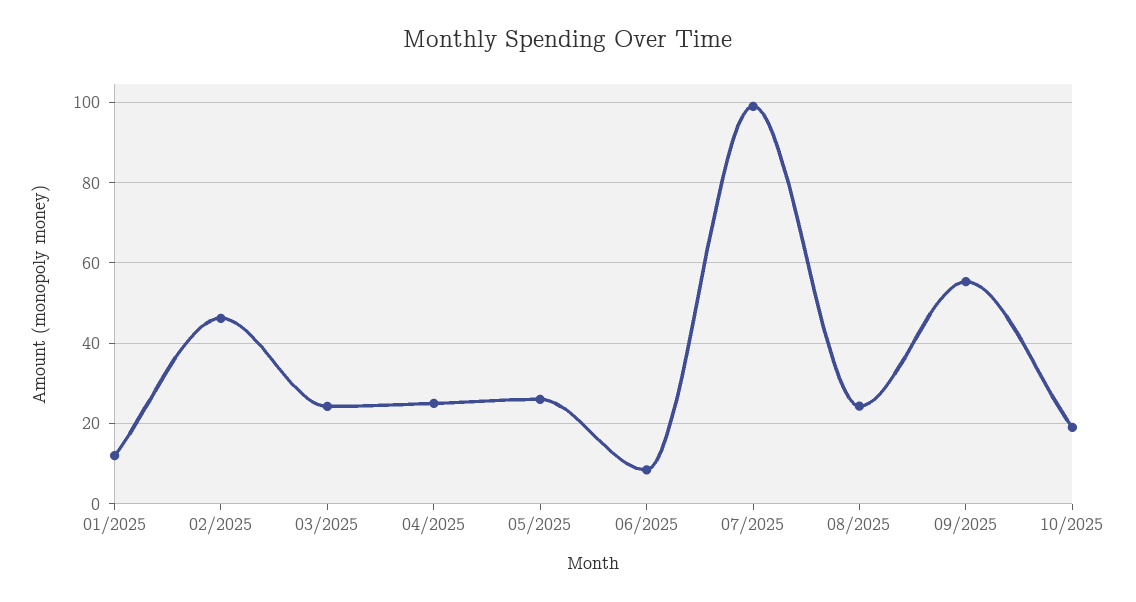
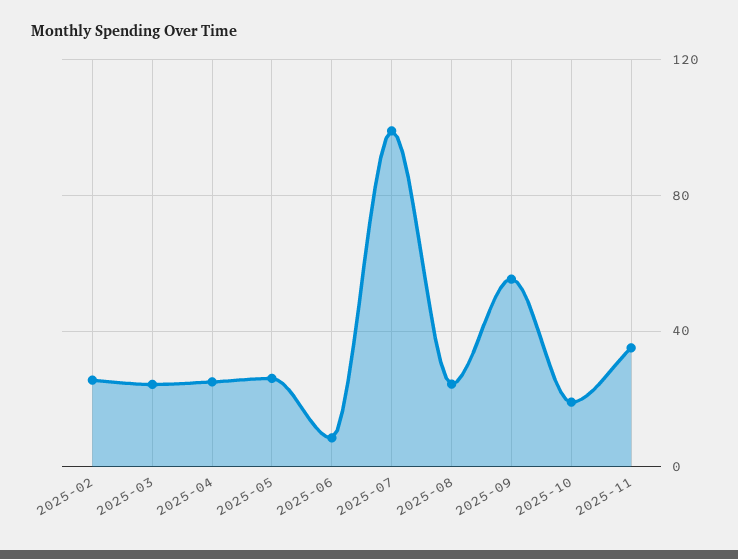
01/2025: 12 -> none
02/2025: 46 -> 25
2025-11: none -> 35

